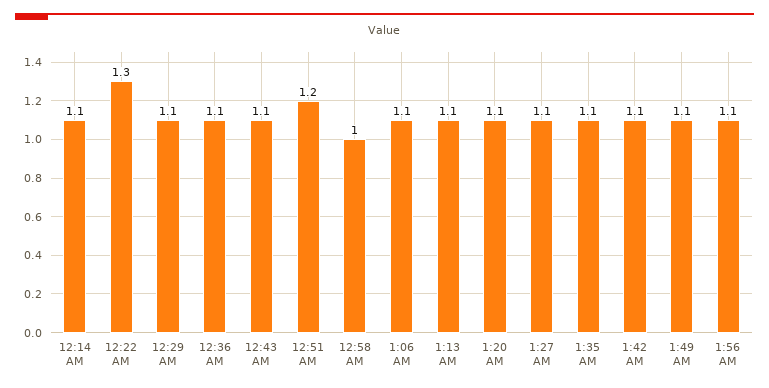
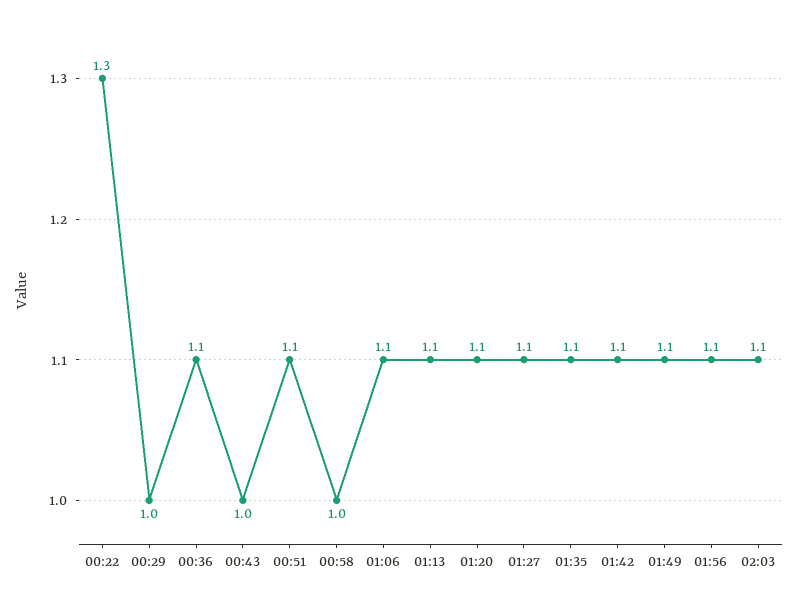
12:14 AM: 1.1 -> none
12:29 AM: 1.1 -> 1
12:43 AM: 1.1 -> 1
12:51 AM: 1.2 -> 1.1
02:03: none -> 1.1

